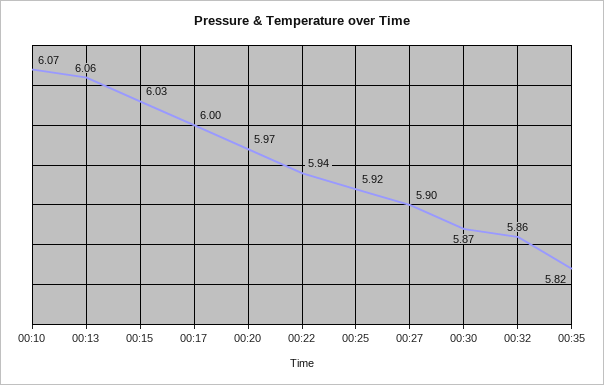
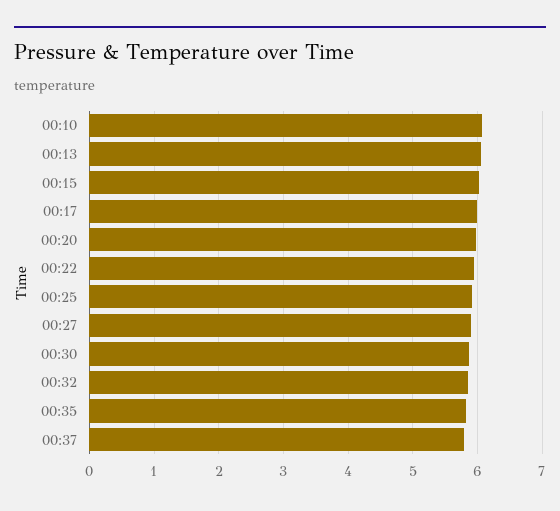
00:37: none -> 5.8

